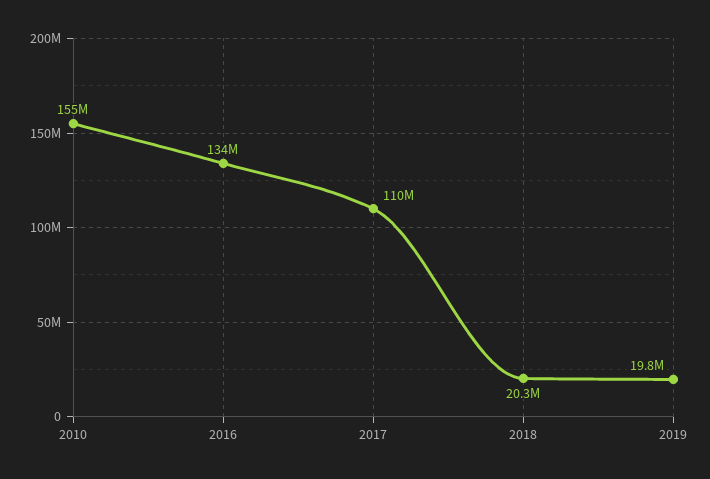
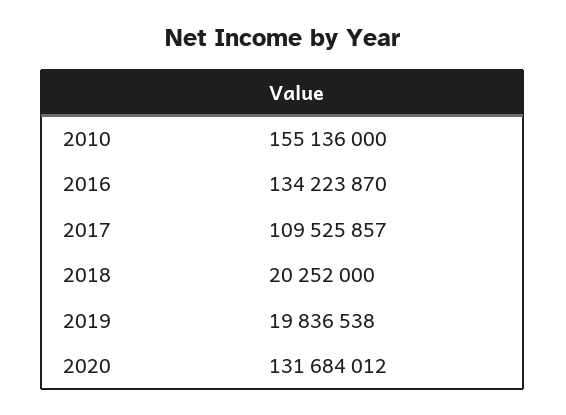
2020: none -> 131684012

